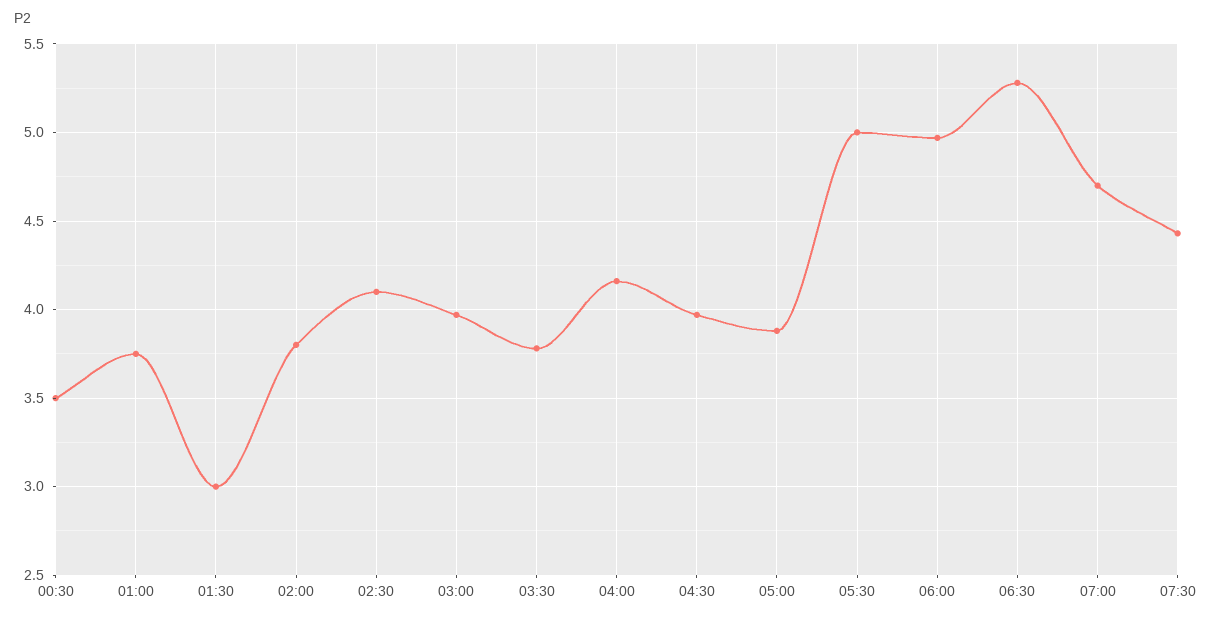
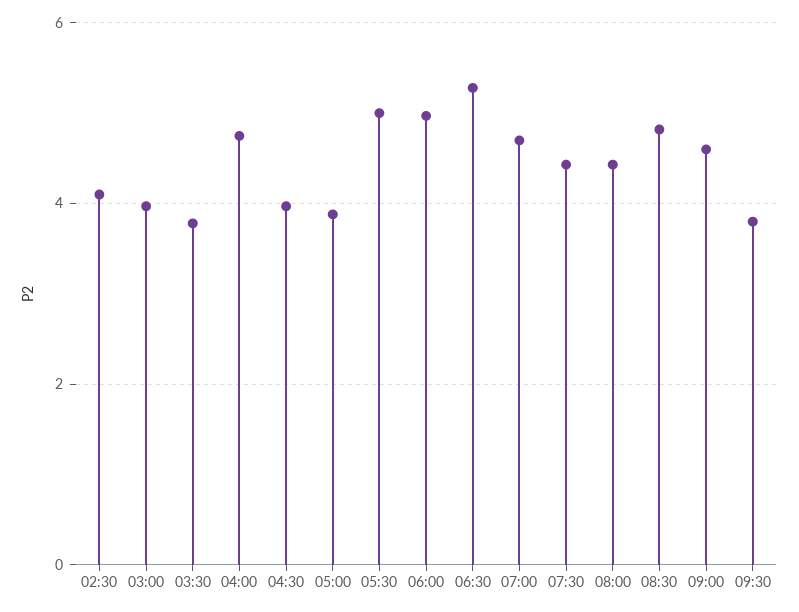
00:30: 3.5 -> none
01:00: 3.75 -> none
01:30: 3 -> none
02:00: 3.8 -> none
04:00: 4.15 -> 4.8
08:00: none -> 4.4
08:30: none -> 4.8
09:00: none -> 4.6
09:30: none -> 3.8

